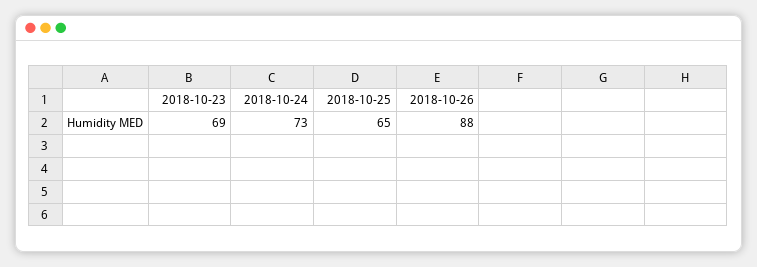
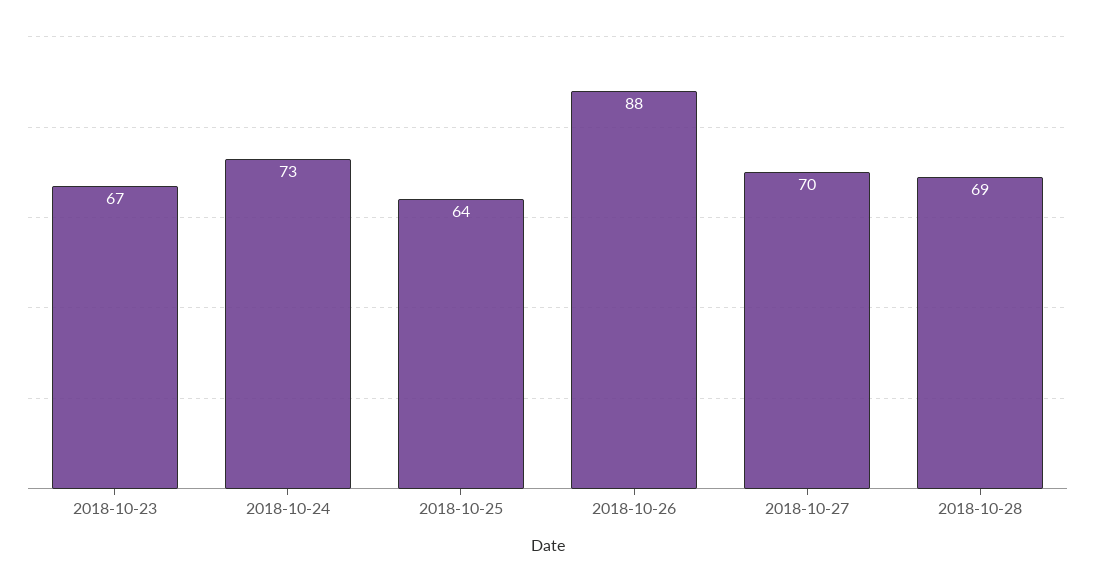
2018-10-23: 69 -> 67
2018-10-25: 65 -> 64
2018-10-27: none -> 70
2018-10-28: none -> 69

